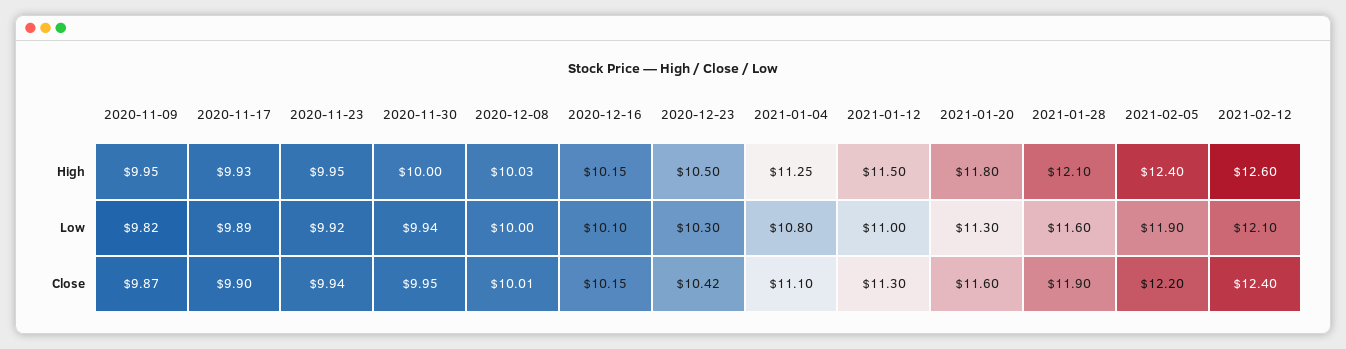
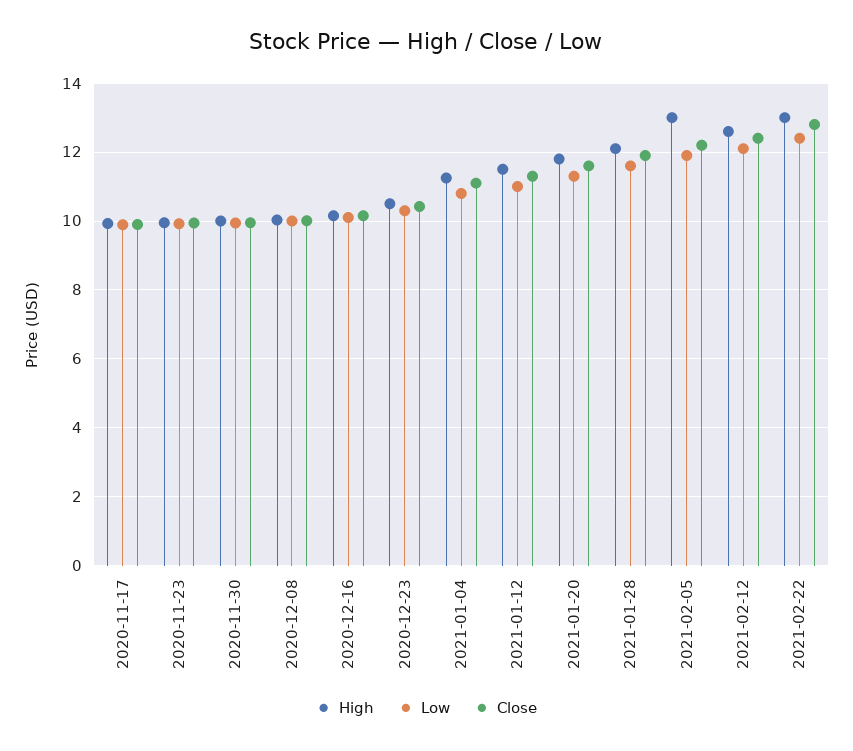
High, 2020-11-09: 9.95 -> none
High, 2021-02-05: 12.4 -> 13
Low, 2020-11-09: 9.82 -> none
Close, 2020-11-09: 9.87 -> none
High, 2021-02-22: none -> 13
Low, 2021-02-22: none -> 12.4
Close, 2021-02-22: none -> 12.8

